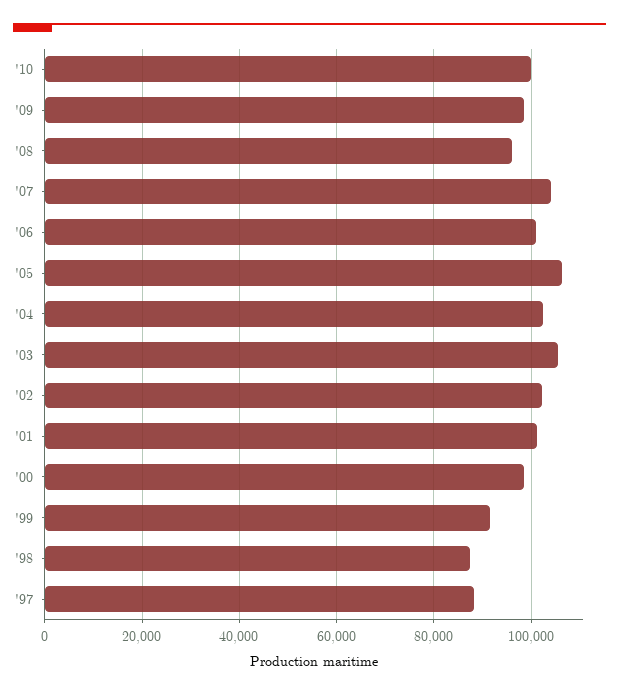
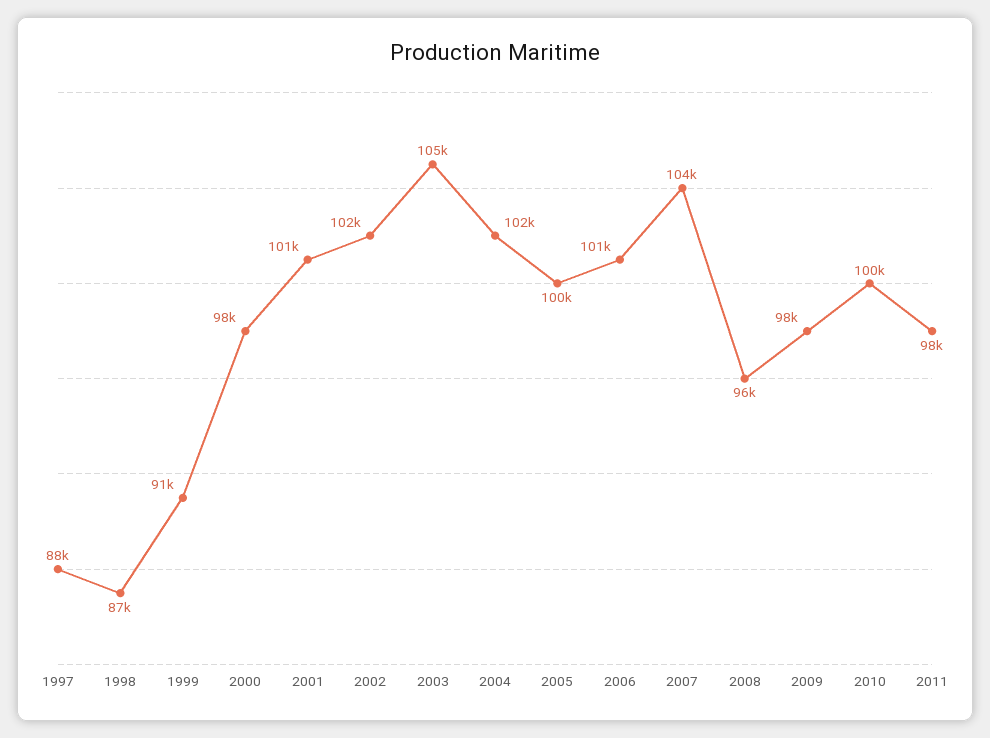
'05: 106000 -> 100000
2011: none -> 98000

